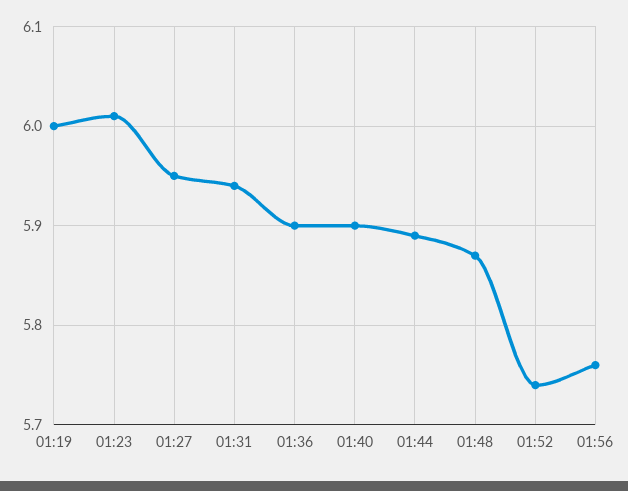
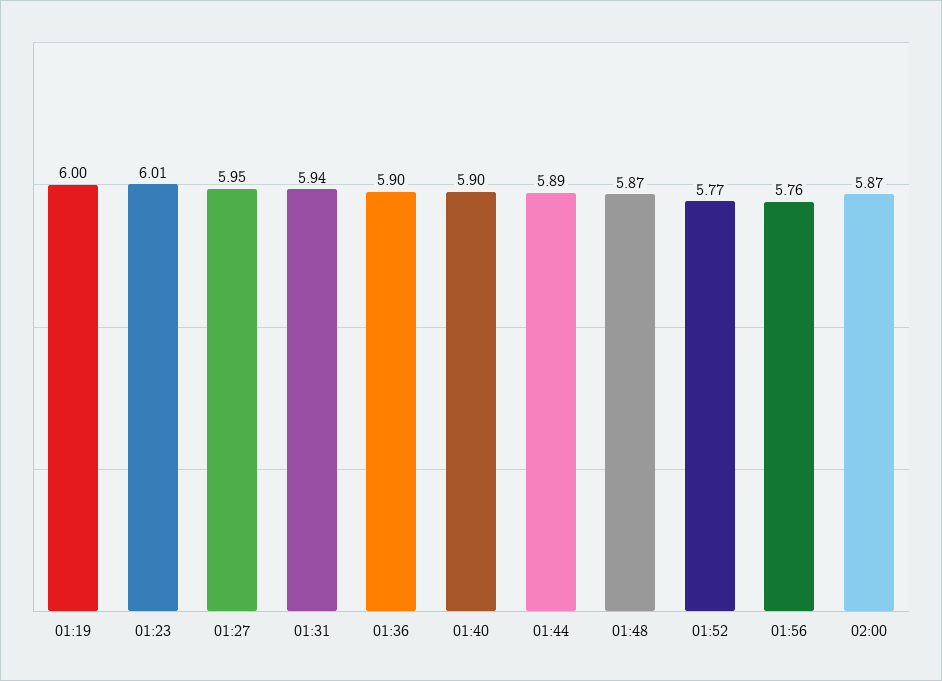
01:52: 5.74 -> 5.77
02:00: none -> 5.87

